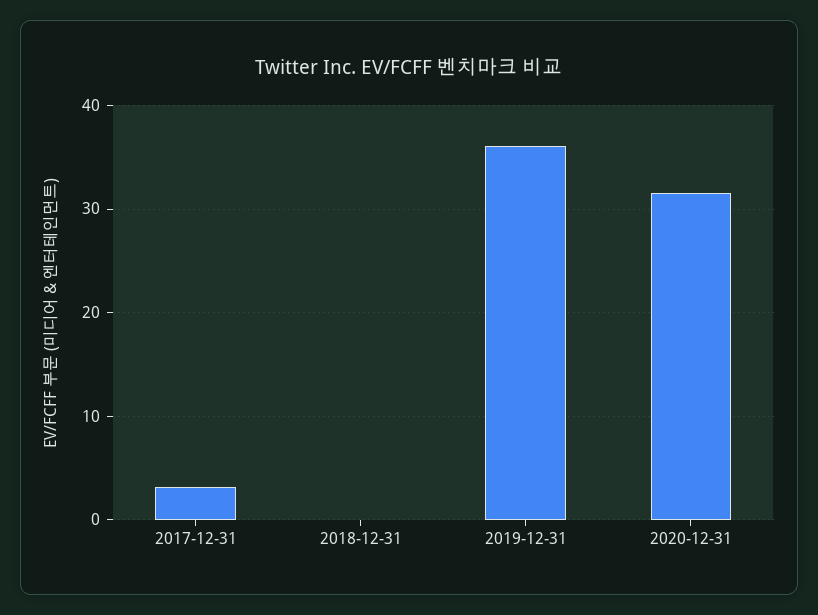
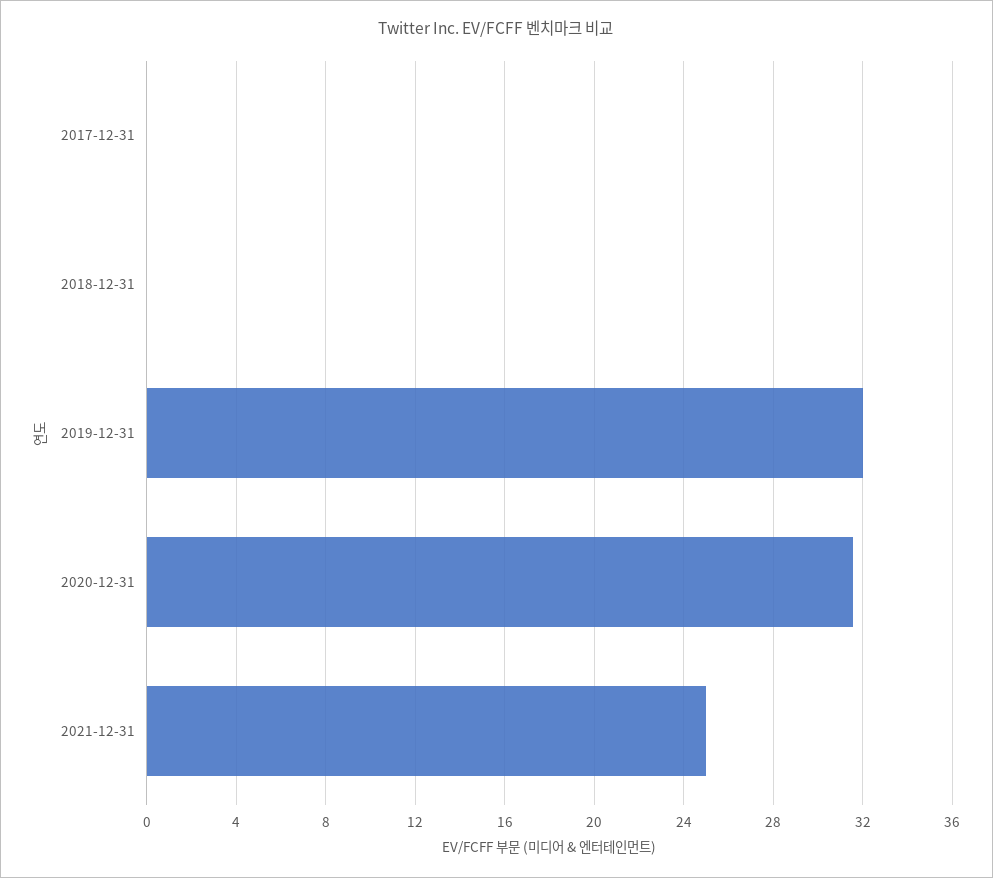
2017-12-31: 3 -> 0
2019-12-31: 36 -> 32
2021-12-31: none -> 25

